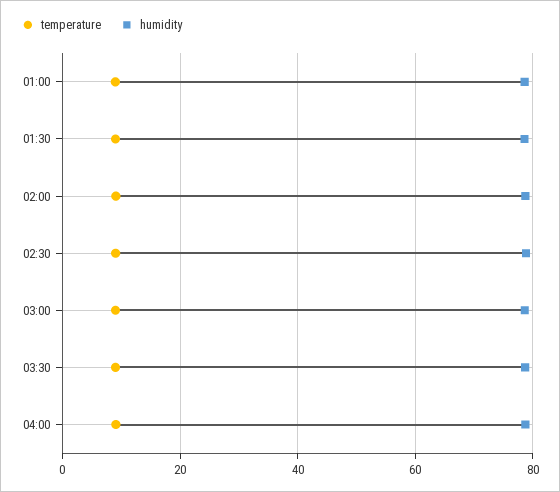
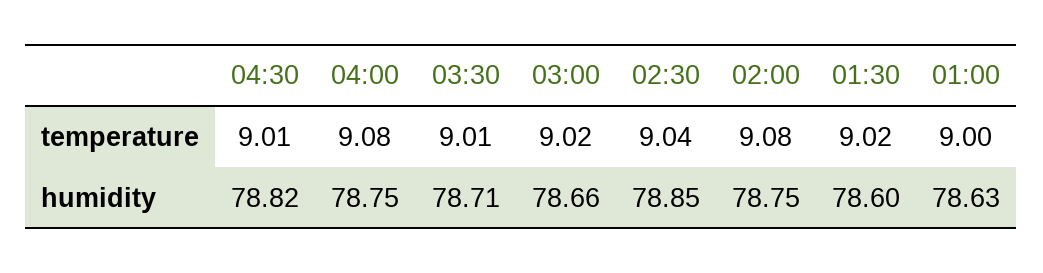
temperature, 04:30: none -> 9.01
humidity, 04:30: none -> 78.82

